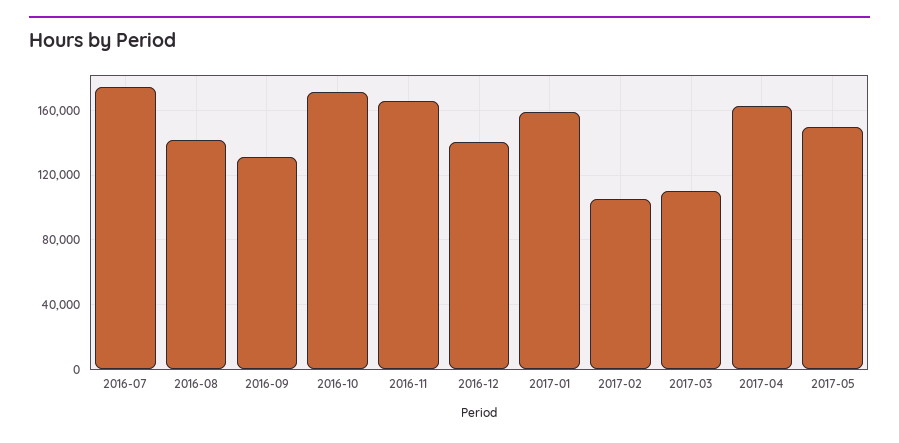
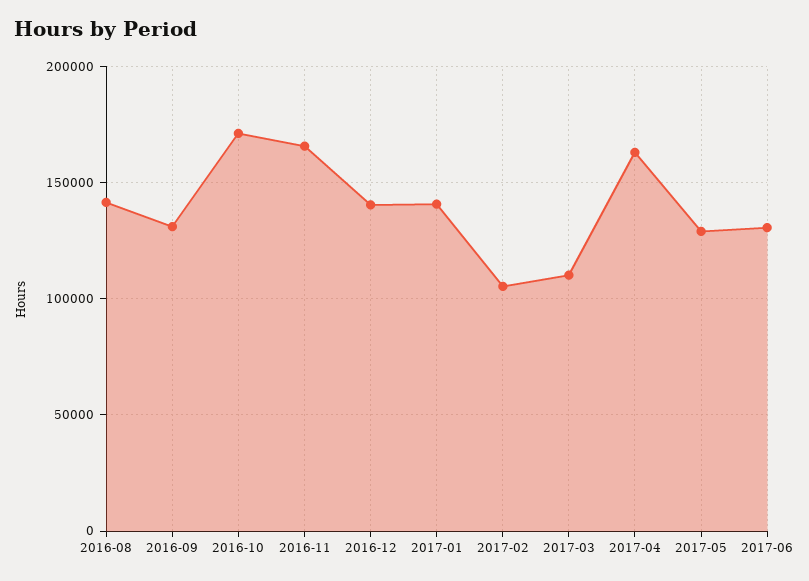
2016-07: 175000 -> none
2017-01: 160000 -> 140000
2017-05: 150000 -> 130000
2017-06: none -> 130000

